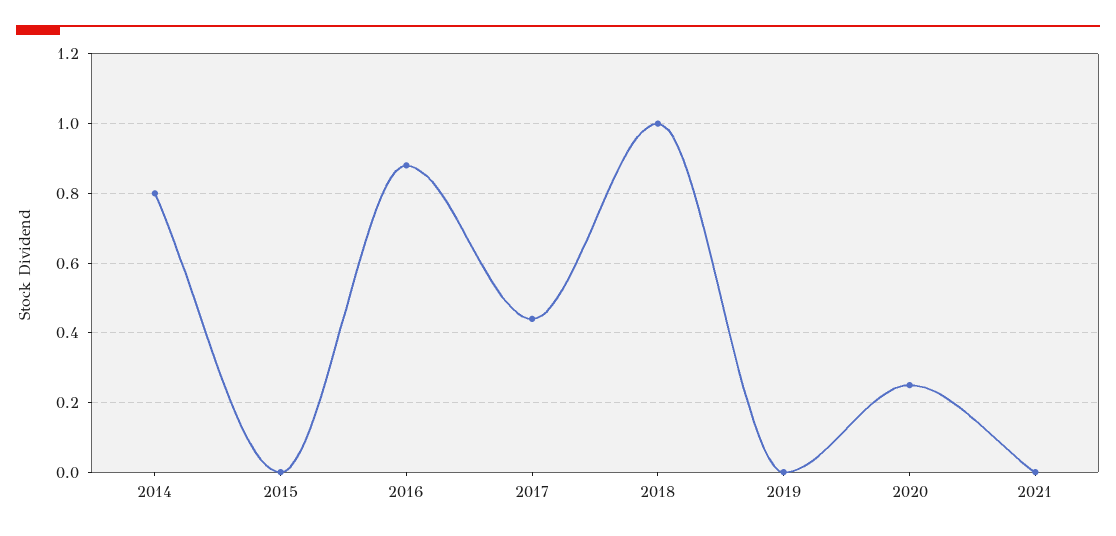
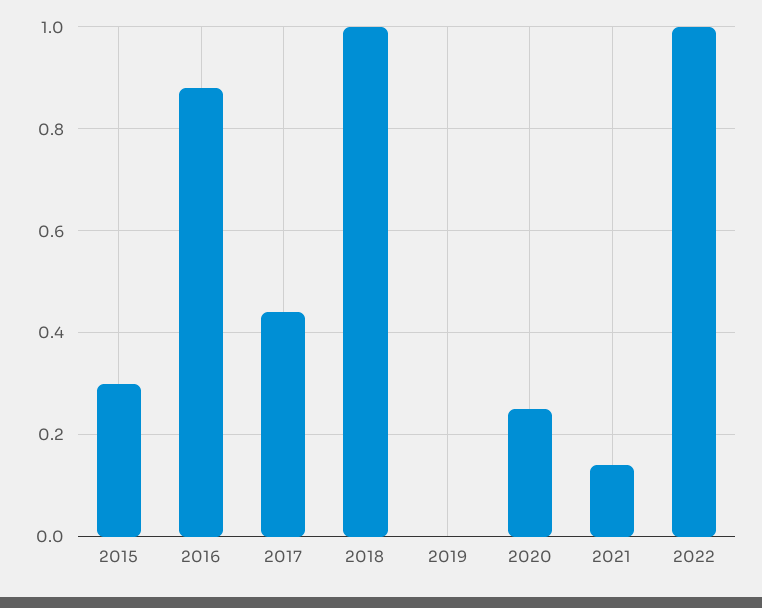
2014: 0.8 -> none
2015: 0 -> 0.3
2021: 0 -> 0.15
2022: none -> 1

